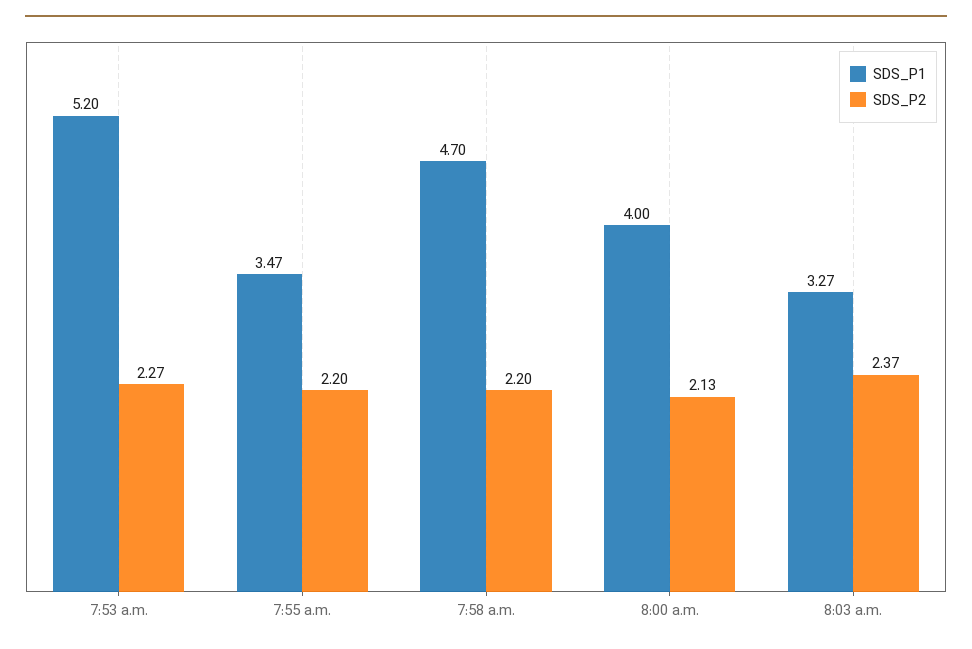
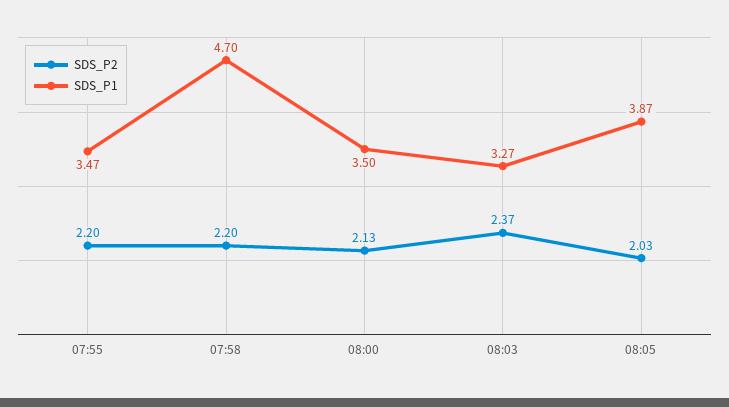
SDS_P1, 7:53 a.m.: 5.2 -> none
SDS_P2, 7:53 a.m.: 2.27 -> none
SDS_P1, 8:00 a.m.: 4 -> 3.5
SDS_P2, 08:05: none -> 2.03
SDS_P1, 08:05: none -> 3.87

